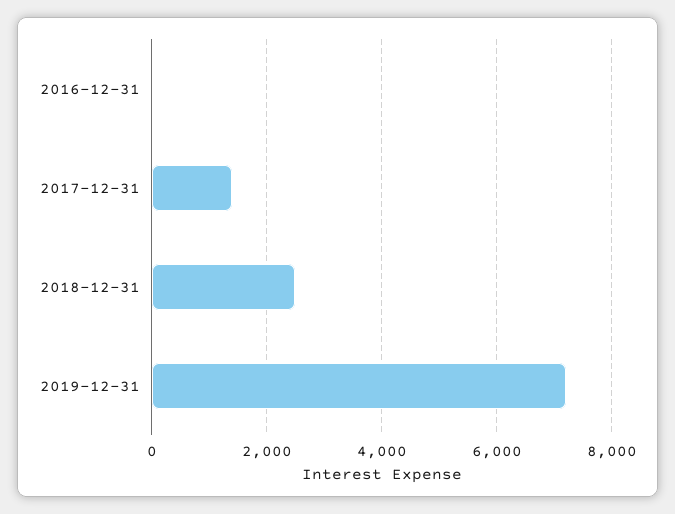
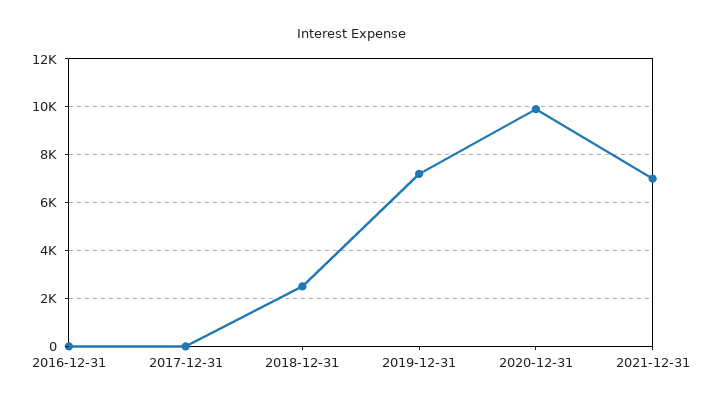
2017-12-31: 1400 -> 0
2020-12-31: none -> 10000
2021-12-31: none -> 7000

